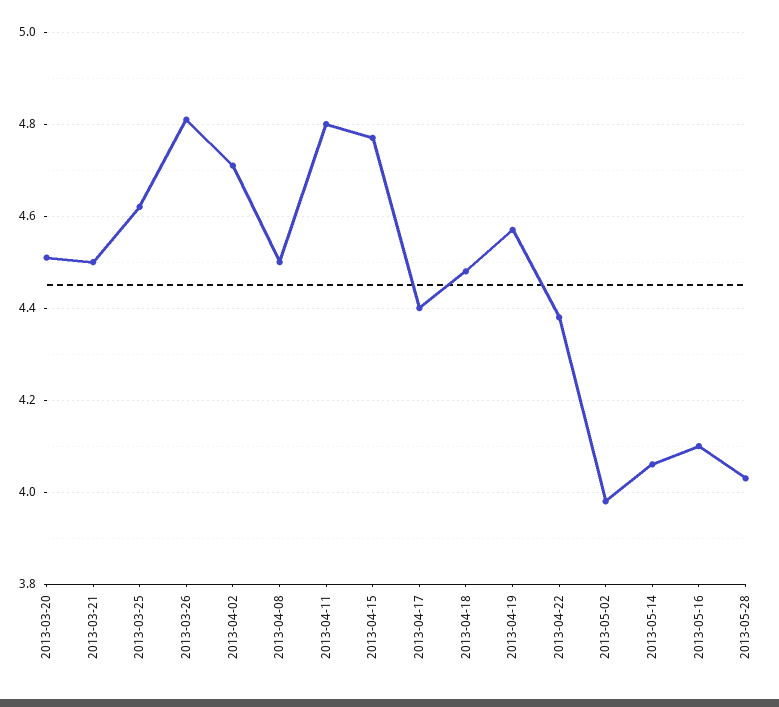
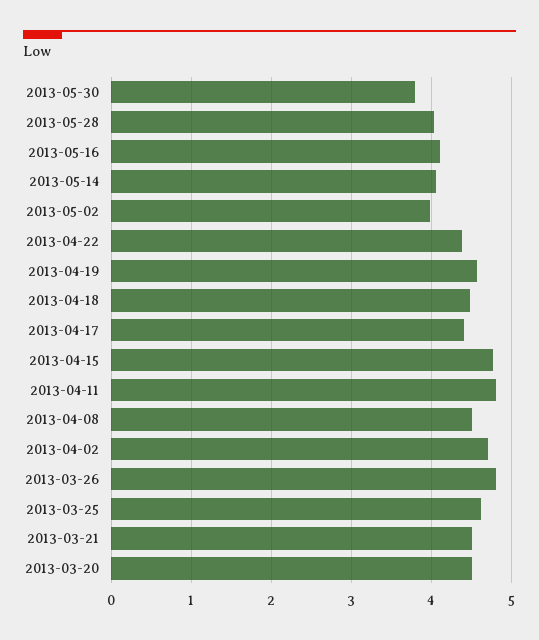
2013-05-30: none -> 3.8

